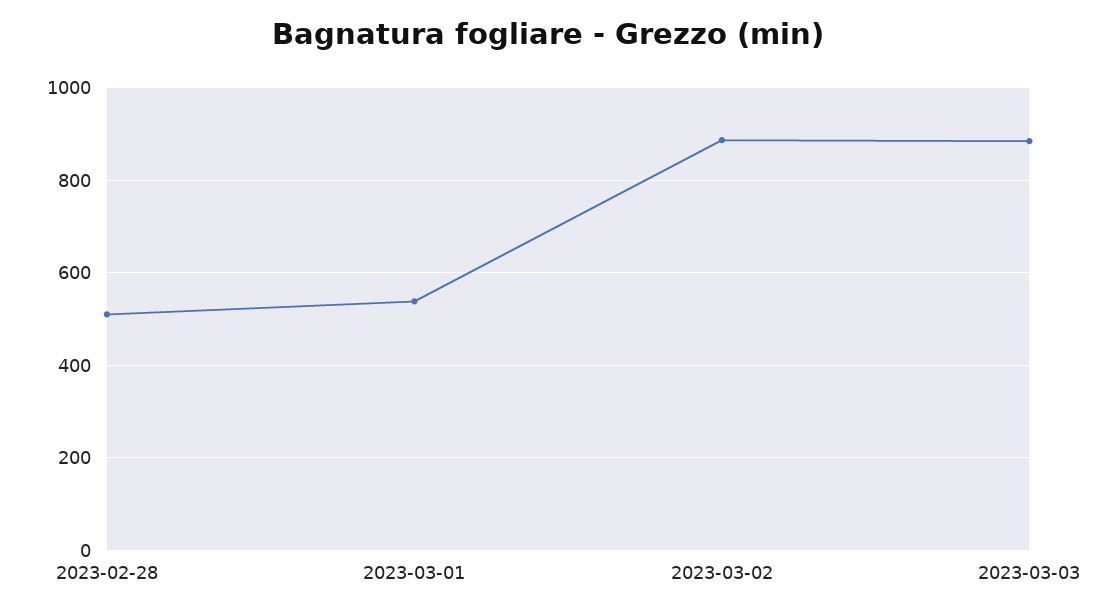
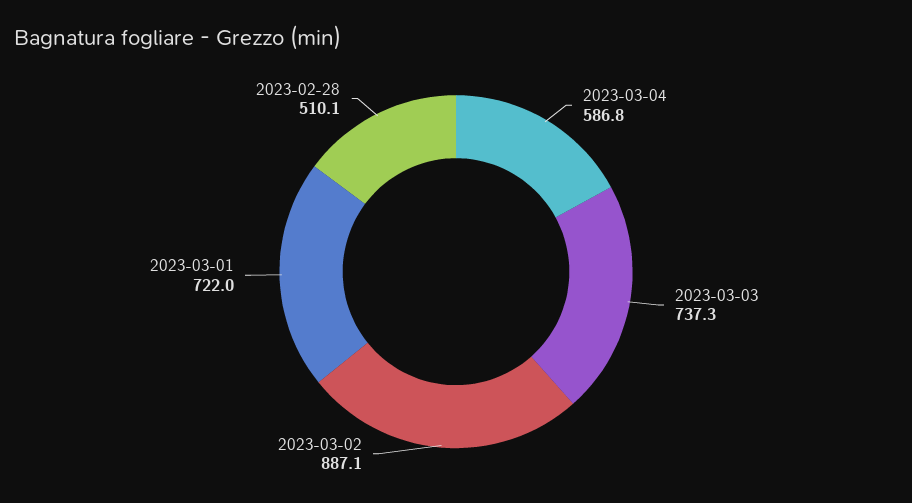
2023-03-01: 540 -> 722
2023-03-03: 880 -> 737.3
2023-03-04: none -> 586.8

